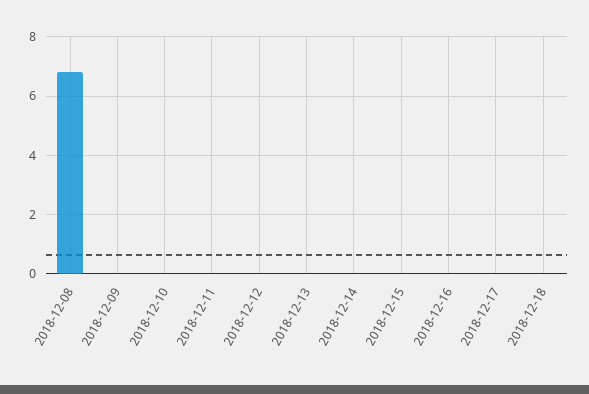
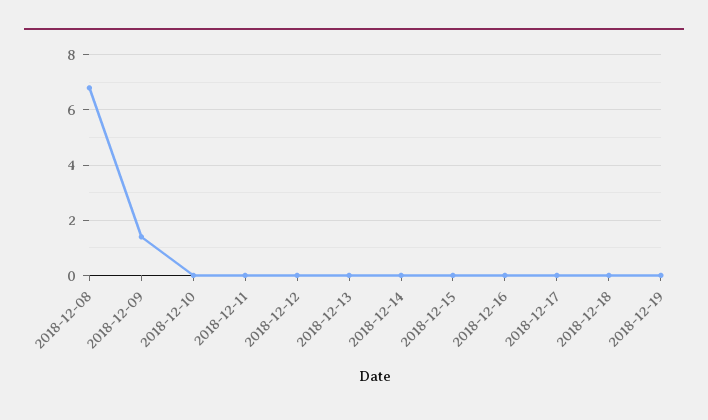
2018-12-09: 0 -> 1.5
2018-12-19: none -> 0

